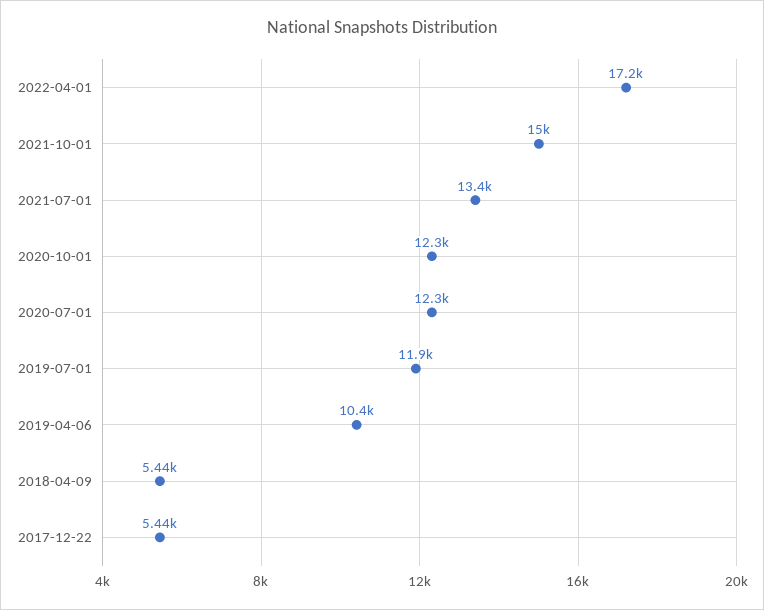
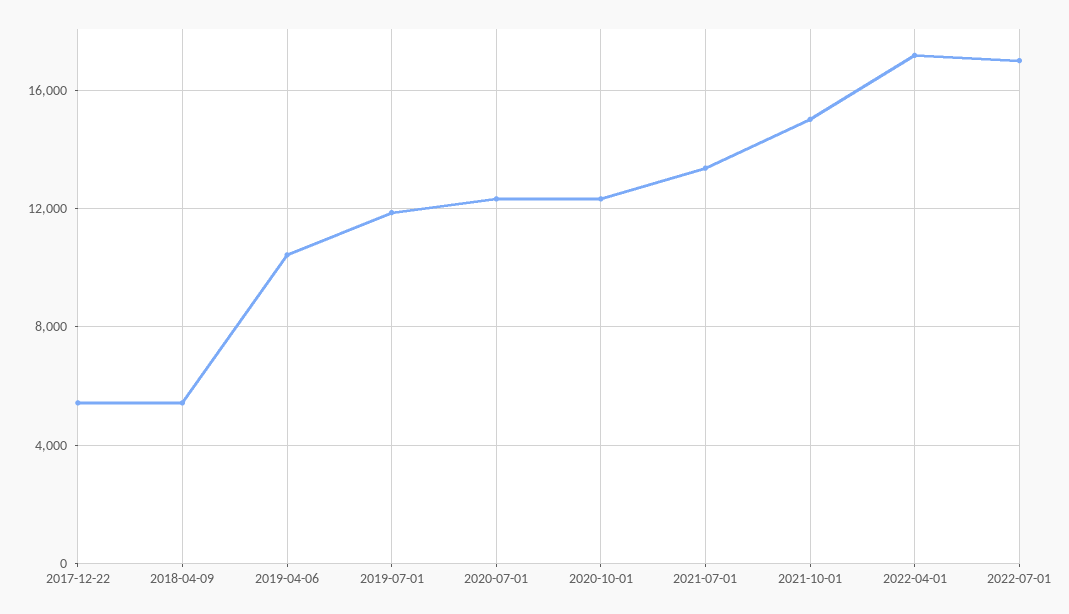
2022-07-01: none -> 17000

